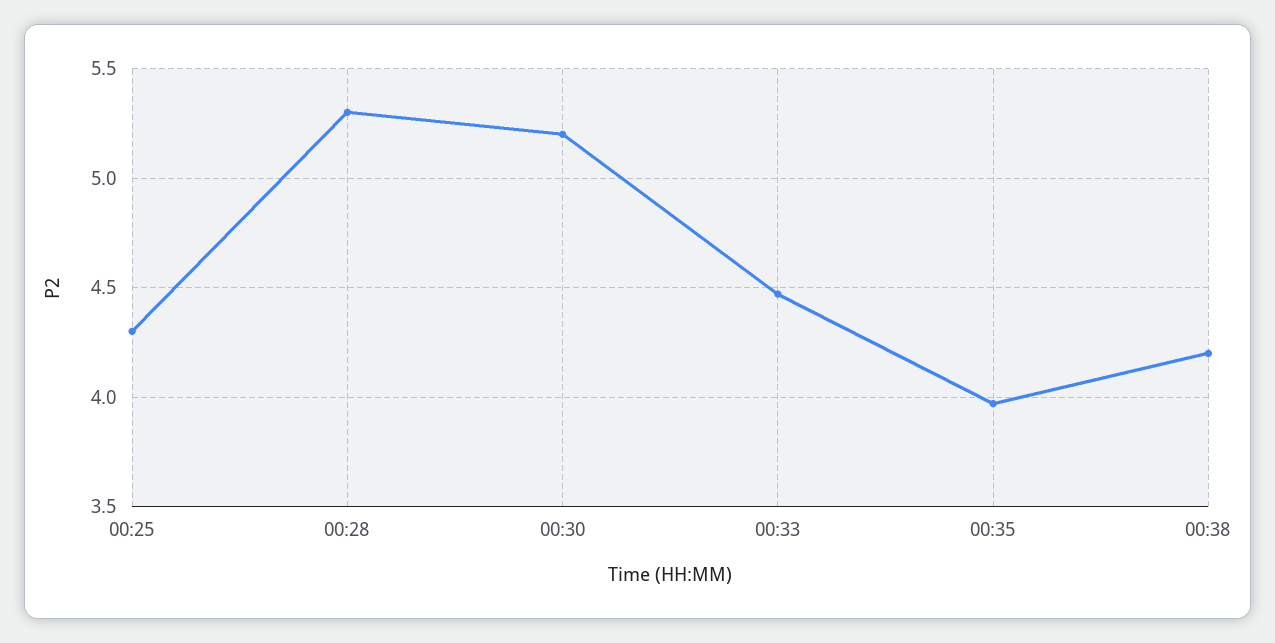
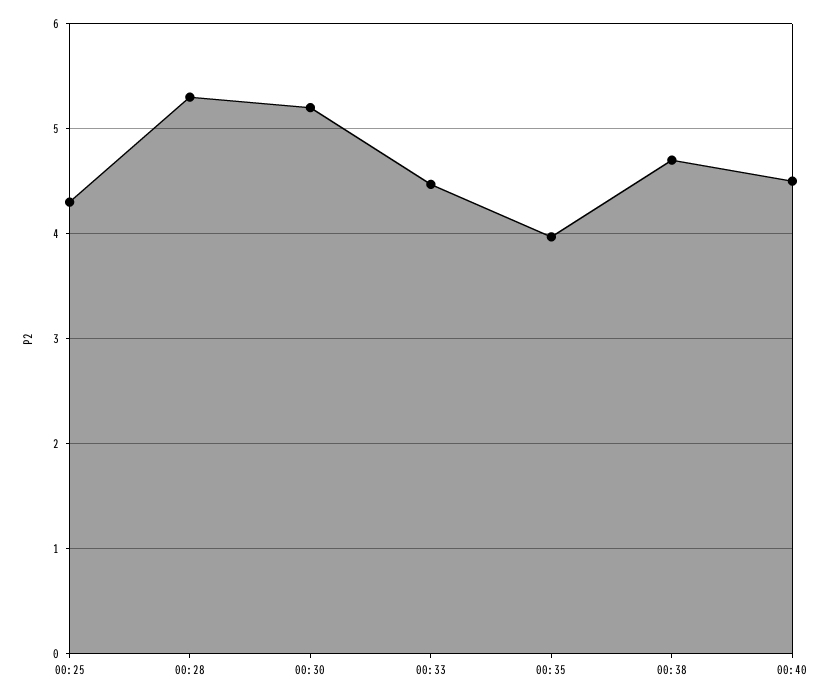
00:38: 4.2 -> 4.7
00:40: none -> 4.5

